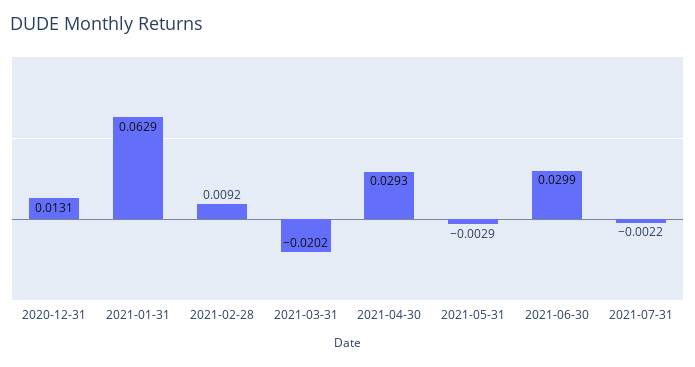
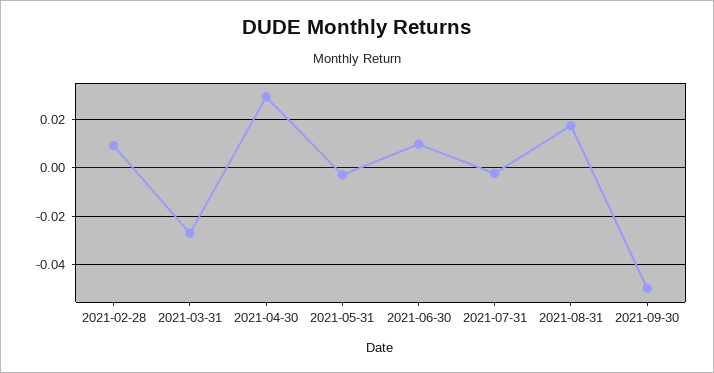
2020-12-31: 0.0131 -> none
2021-01-31: 0.0629 -> none
2021-03-31: -0.0202 -> -0.0275
2021-06-30: 0.0299 -> 0.01
2021-08-31: none -> 0.0175
2021-09-30: none -> -0.05

